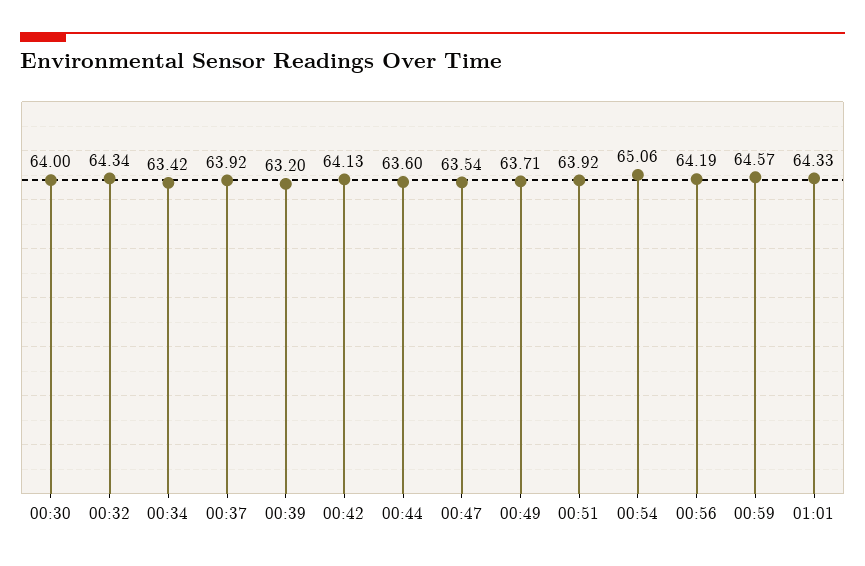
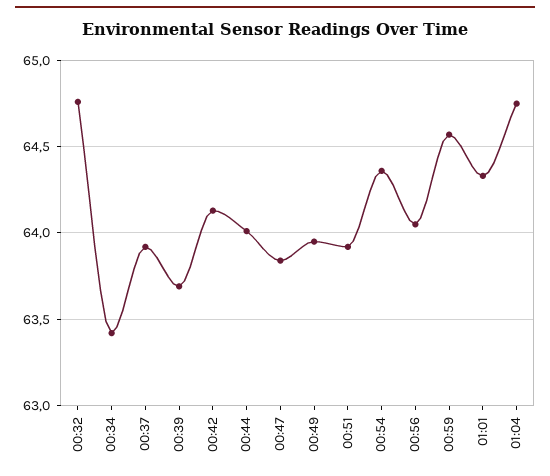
00:30: 64 -> none
00:32: 64.34 -> 64.75
00:39: 63.2 -> 63.7
00:44: 63.6 -> 64
00:47: 63.54 -> 63.85
00:49: 63.71 -> 63.95
00:54: 65.06 -> 64.35
00:56: 64.19 -> 64.05
01:04: none -> 64.75

